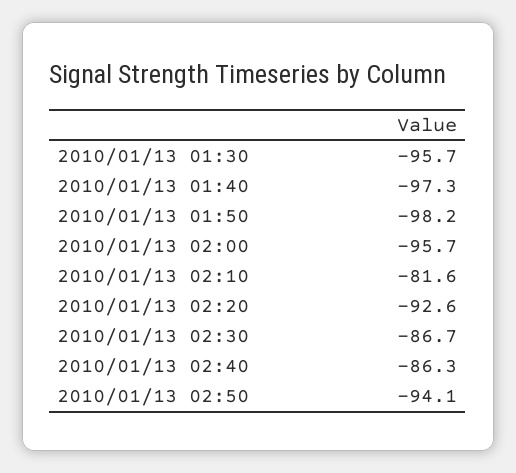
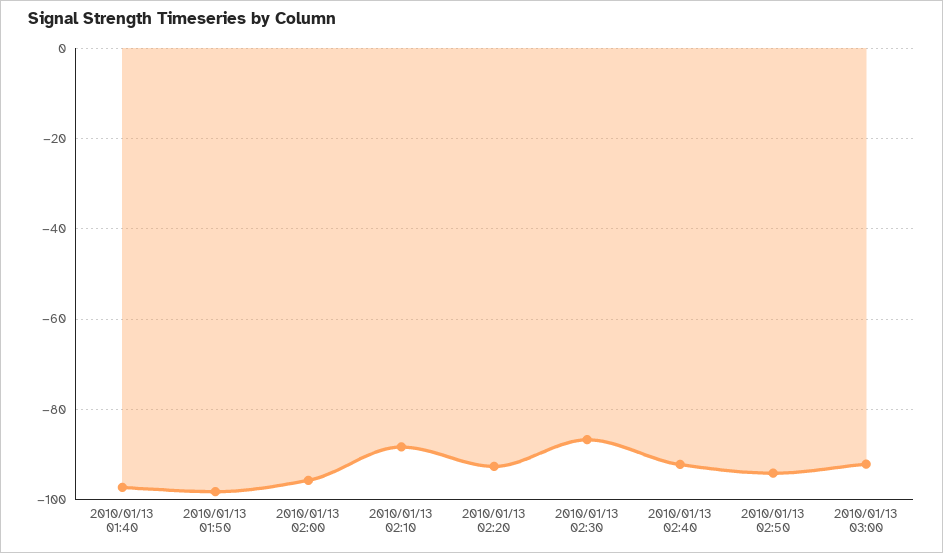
2010/01/13 01:30: -95.7 -> none
2010/01/13 02:10: -81.6 -> -88
2010/01/13 02:40: -86.3 -> -92
2010/01/13 03:00: none -> -92

